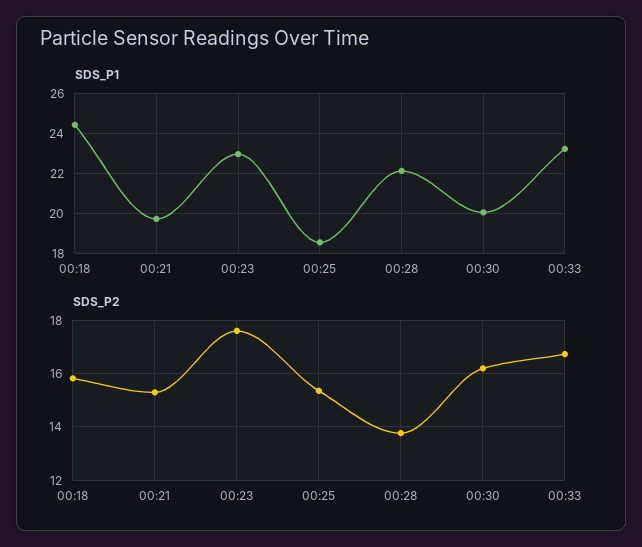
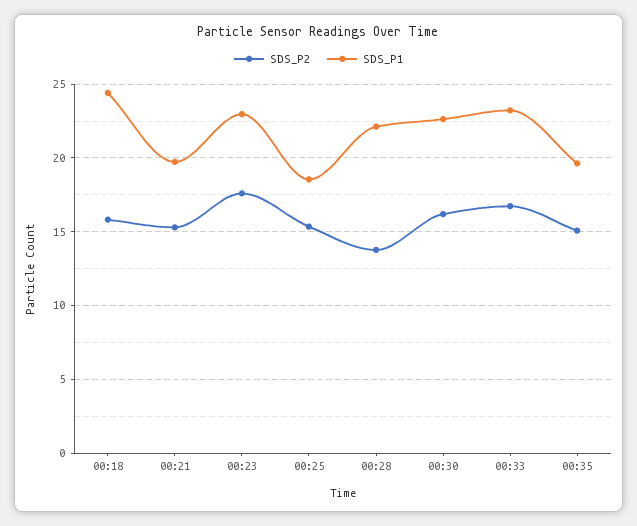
SDS_P1, 00:30: 20 -> 22.5
SDS_P2, 00:35: none -> 15
SDS_P1, 00:35: none -> 19.5

